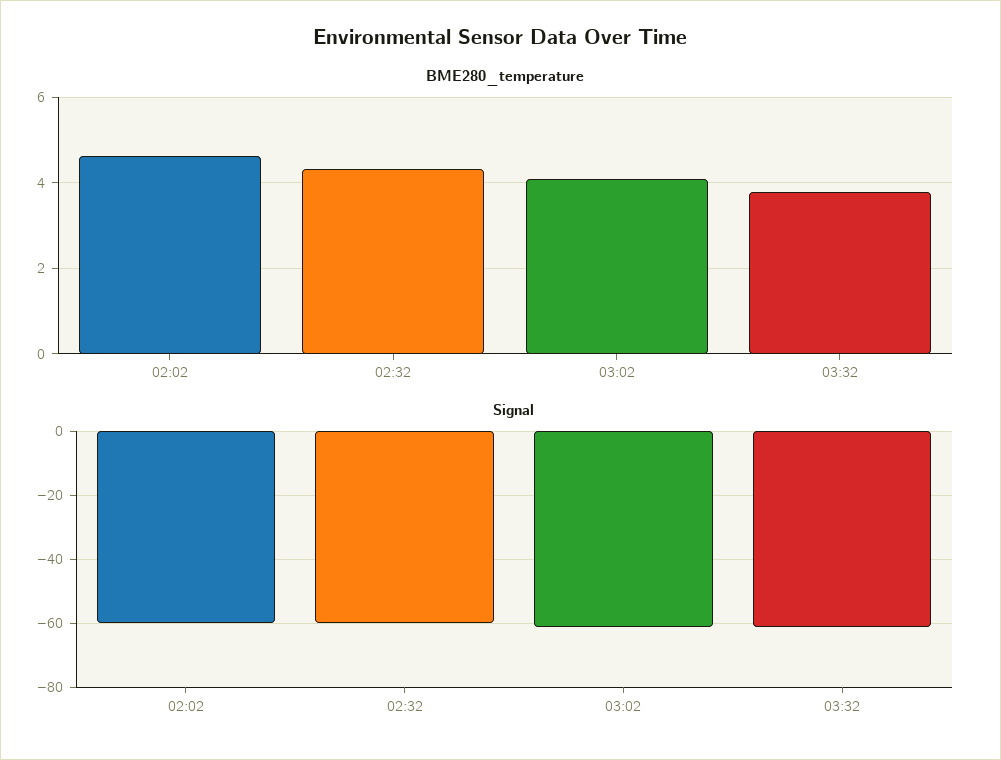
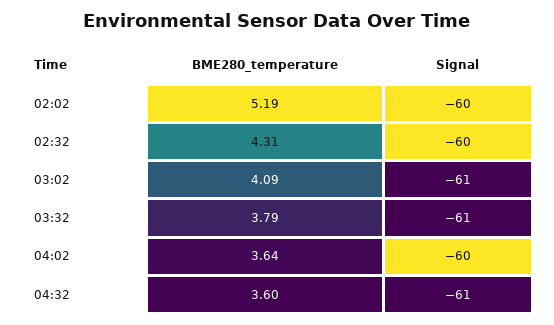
BME280_temperature, 02:02: 4.6 -> 5.19
BME280_temperature, 04:02: none -> 3.64
Signal, 04:02: none -> -60
BME280_temperature, 04:32: none -> 3.6
Signal, 04:32: none -> -61

